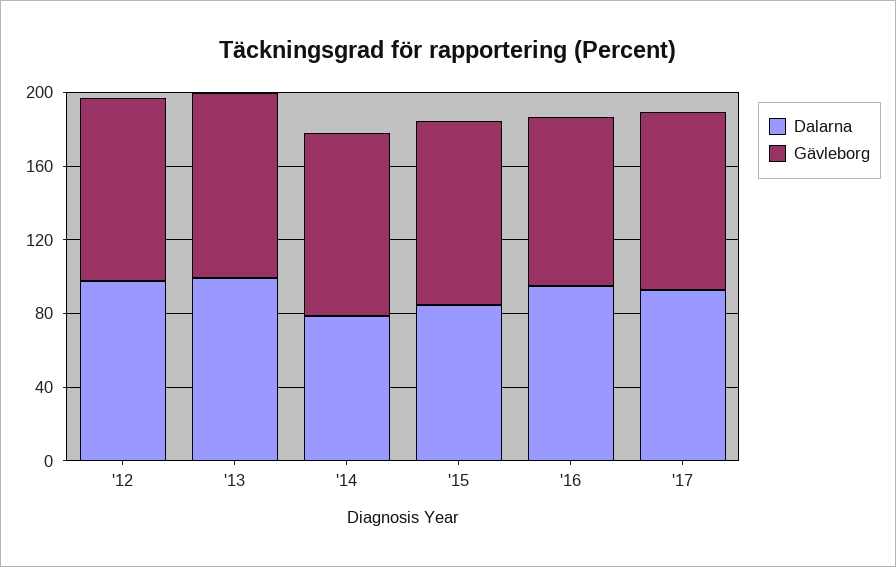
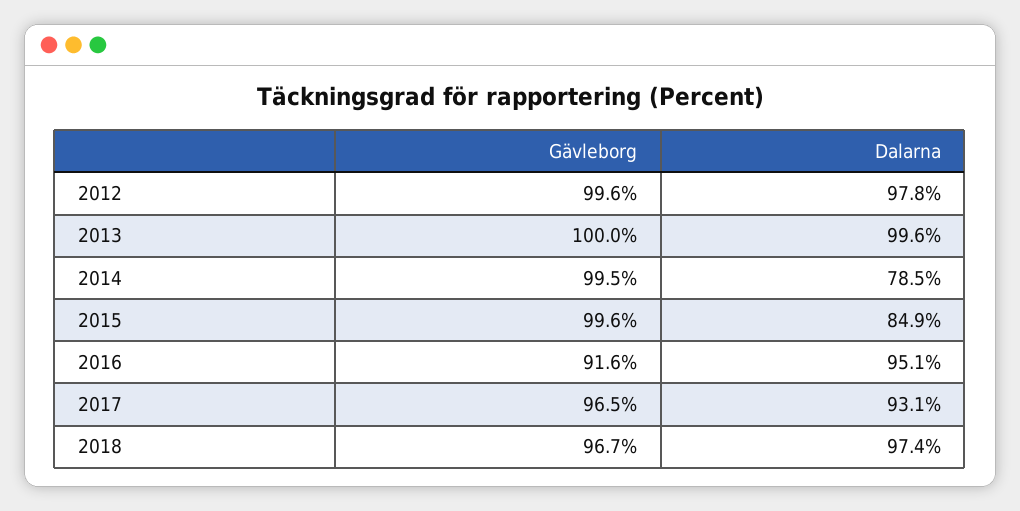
Gävleborg, 2018: none -> 96.7
Dalarna, 2018: none -> 97.4

